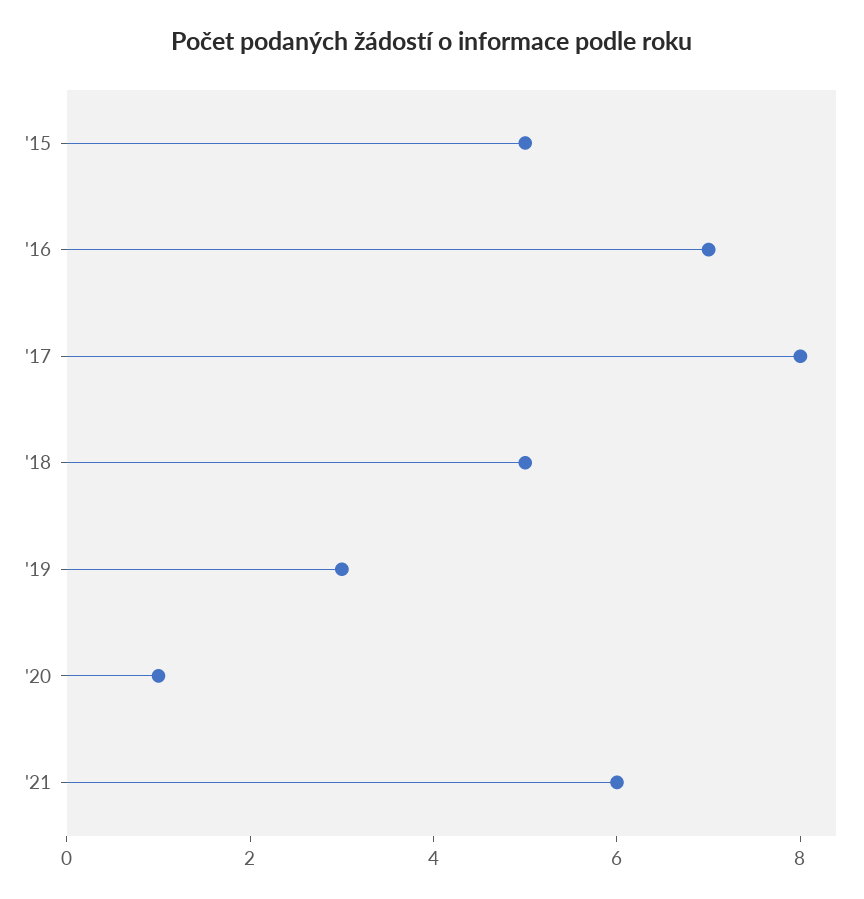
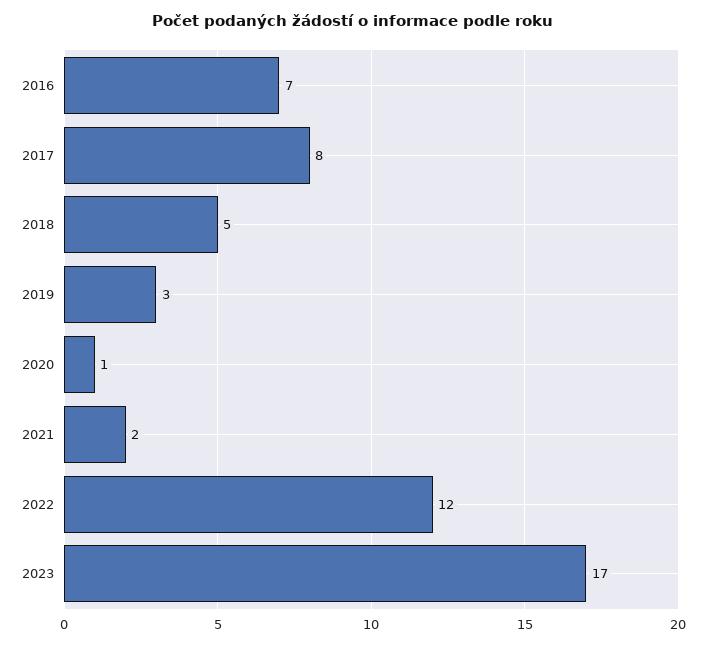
'15: 5 -> none
'21: 6 -> 2
2022: none -> 12
2023: none -> 17

